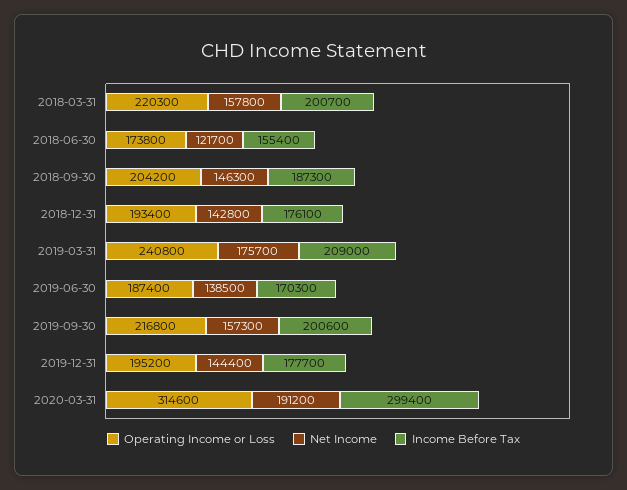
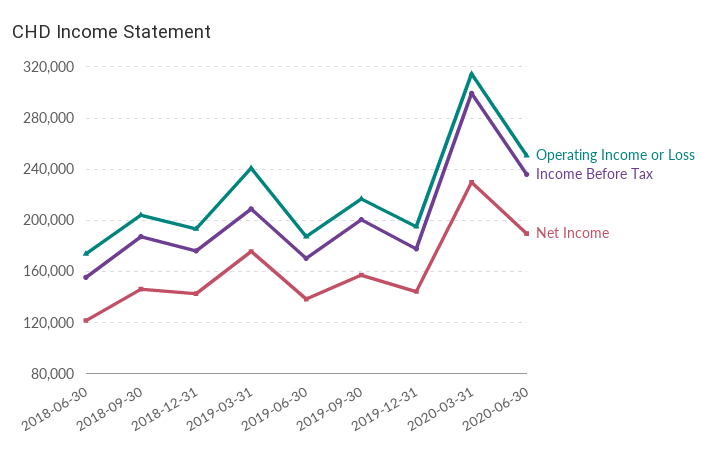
Operating Income or Loss, 2018-03-31: 220300 -> none
Net Income, 2018-03-31: 157800 -> none
Income Before Tax, 2018-03-31: 200700 -> none
Net Income, 2020-03-31: 191200 -> 230000
Operating Income or Loss, 2020-06-30: none -> 250000
Income Before Tax, 2020-06-30: none -> 235000
Net Income, 2020-06-30: none -> 190000

